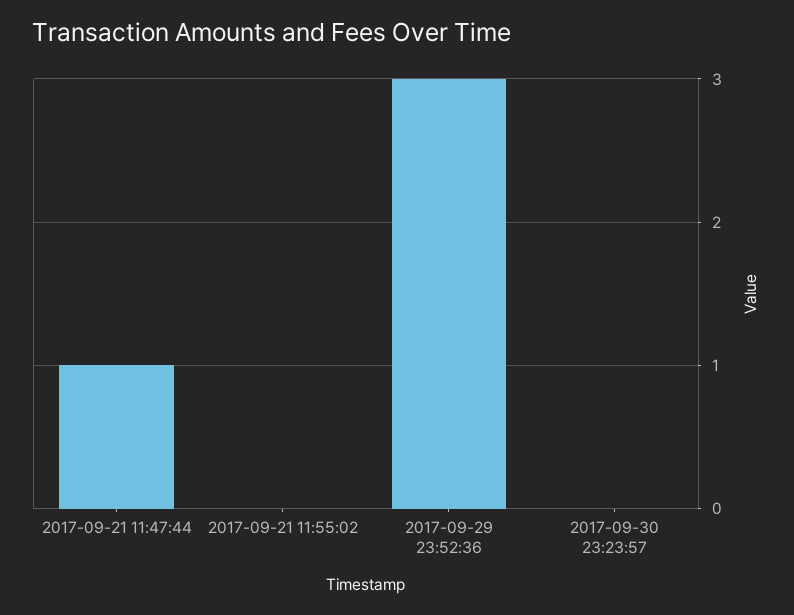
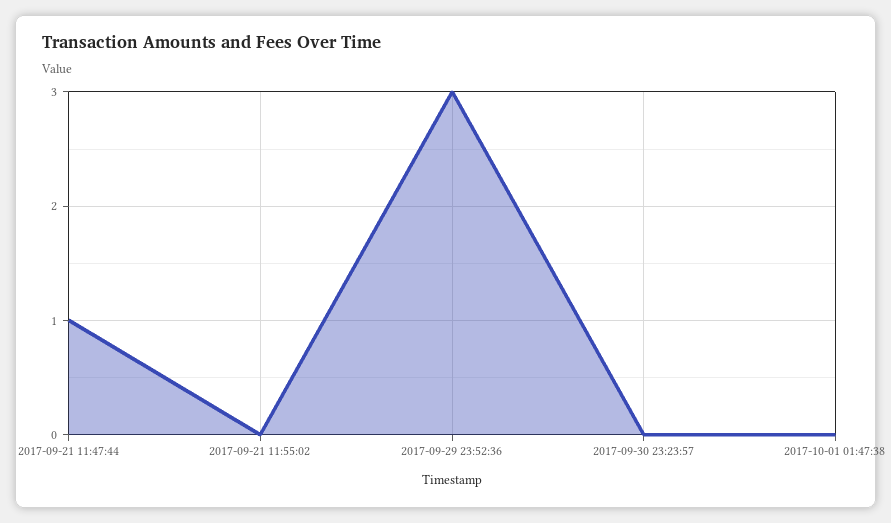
2017-10-01 01:47:38: none -> 0

